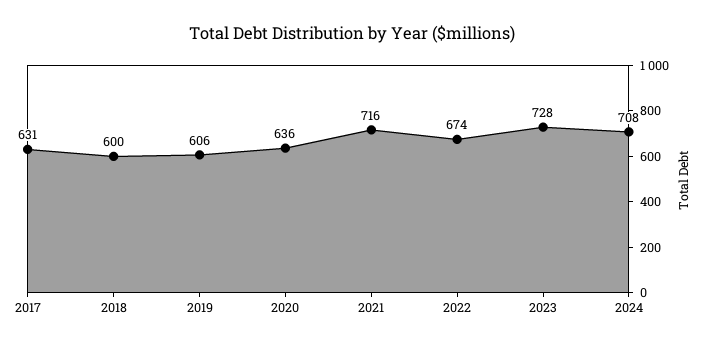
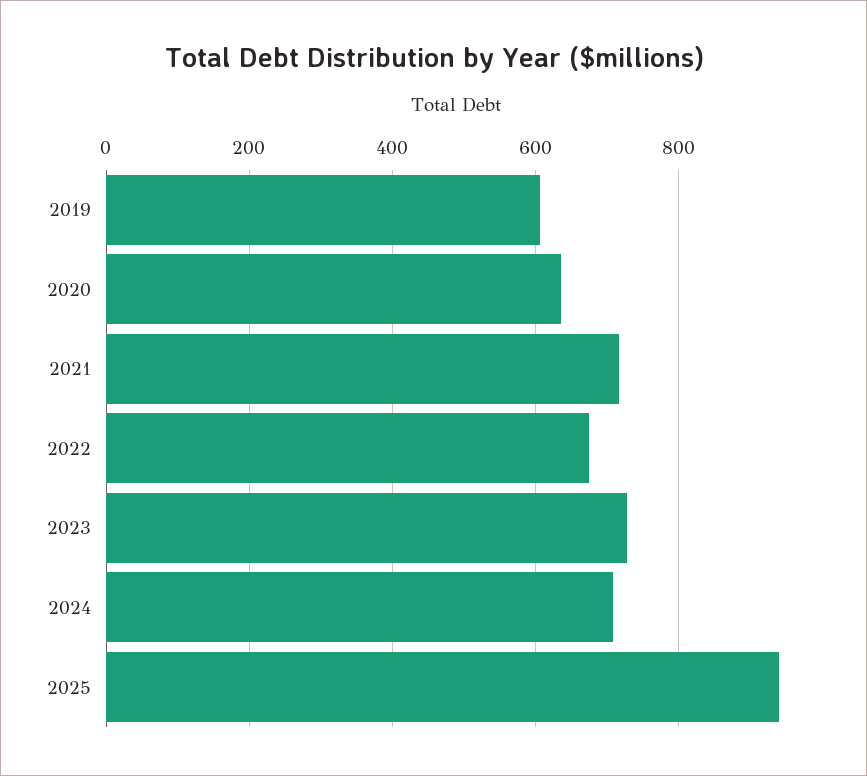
2017: 631 -> none
2018: 600 -> none
2025: none -> 940

